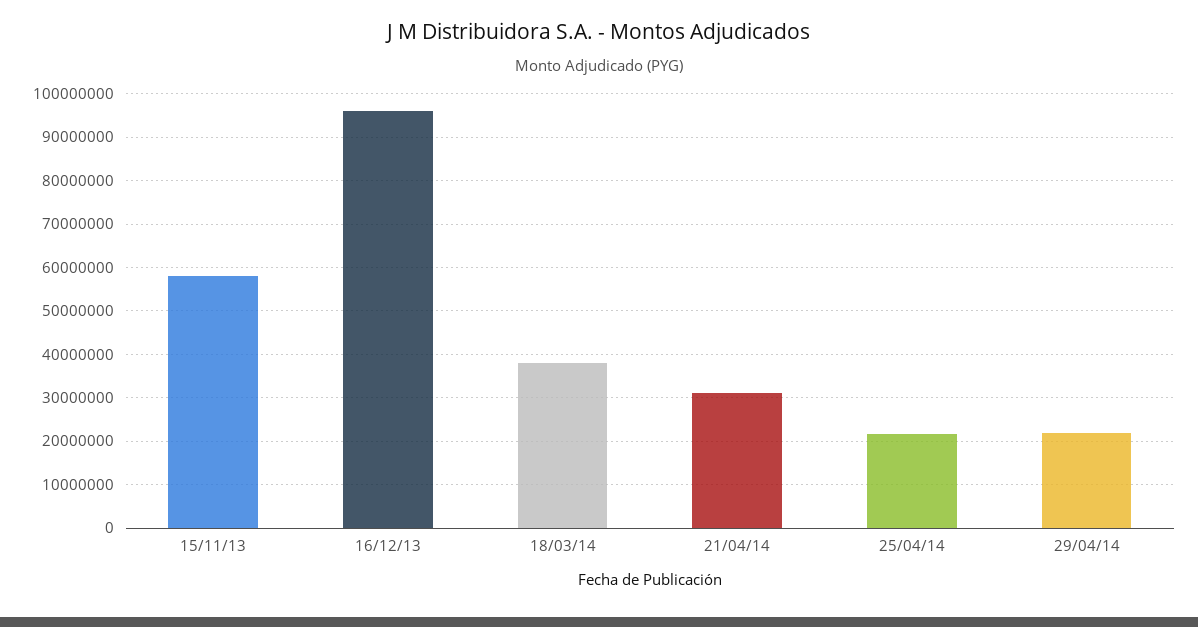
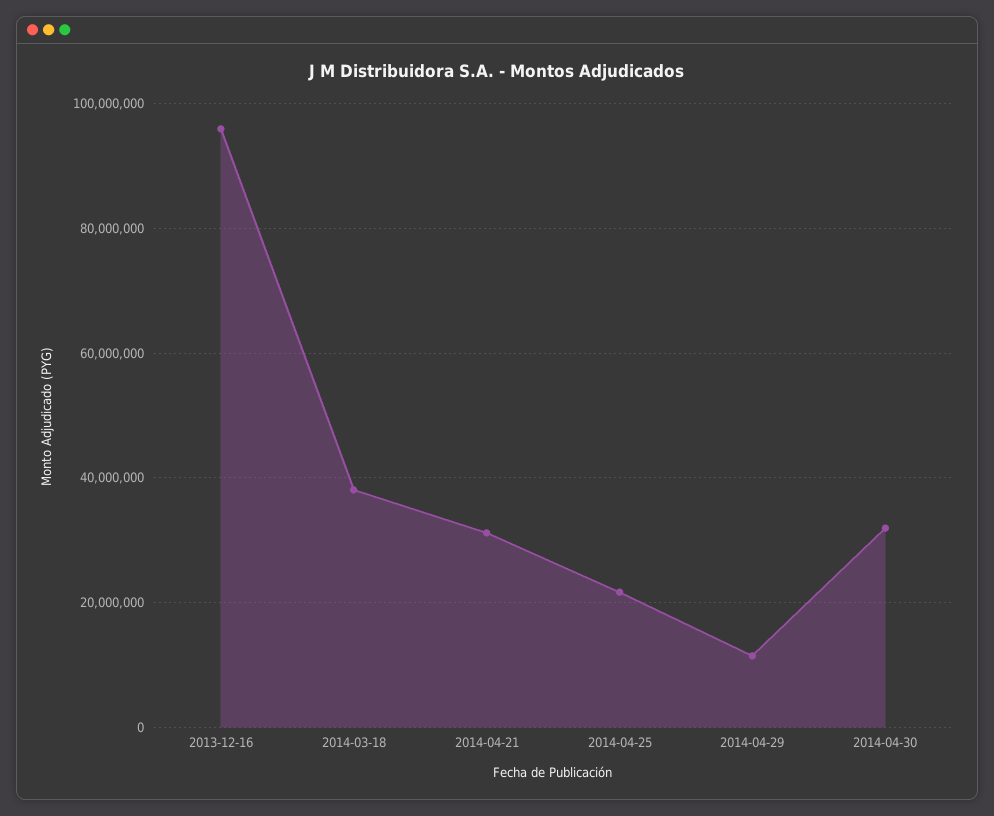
15/11/13: 58000000 -> none
29/04/14: 22000000 -> 12000000
2014-04-30: none -> 32000000

